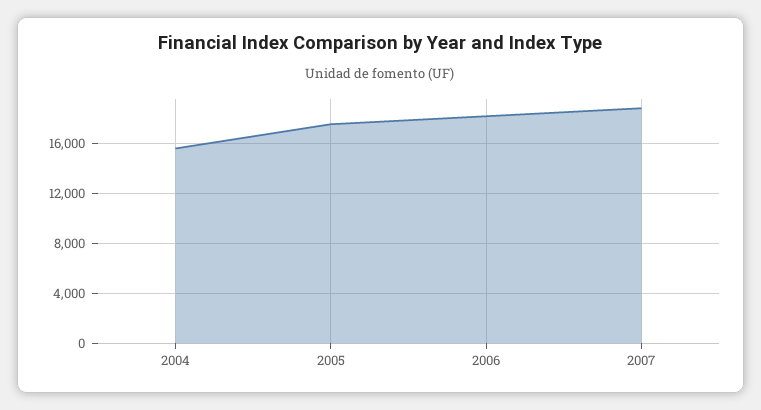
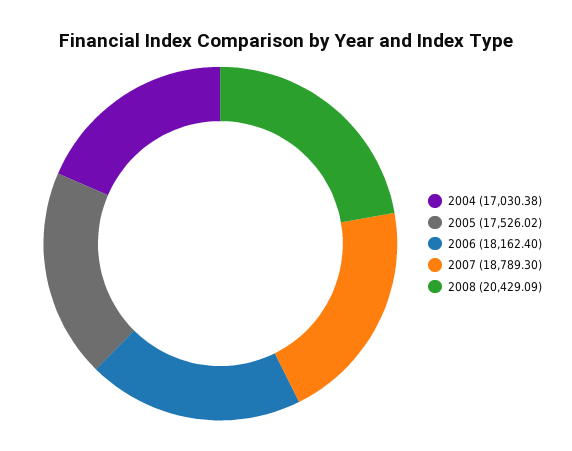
2004: 15500 -> 17030.38
2008: none -> 20429.09

